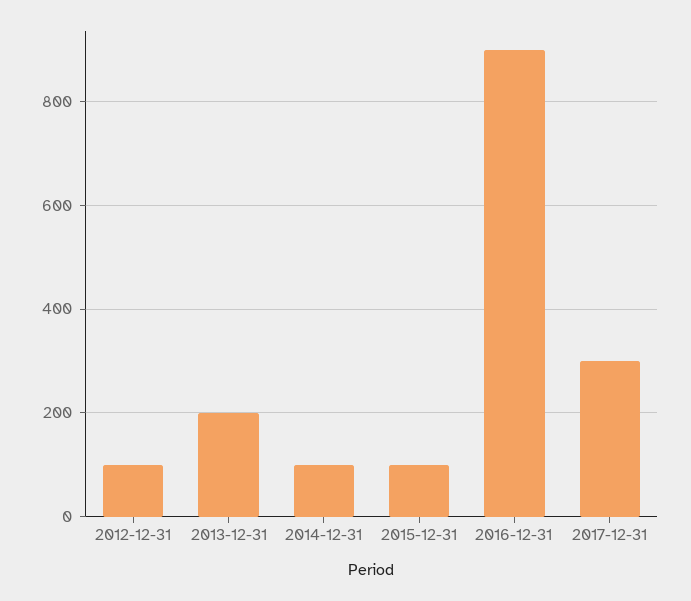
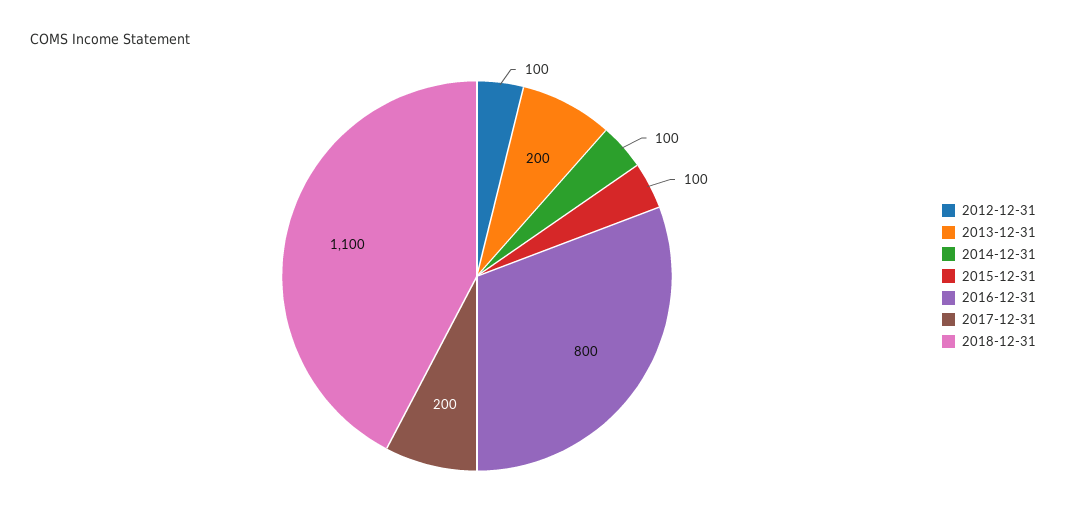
2016-12-31: 900 -> 800
2017-12-31: 300 -> 200
2018-12-31: none -> 1100

